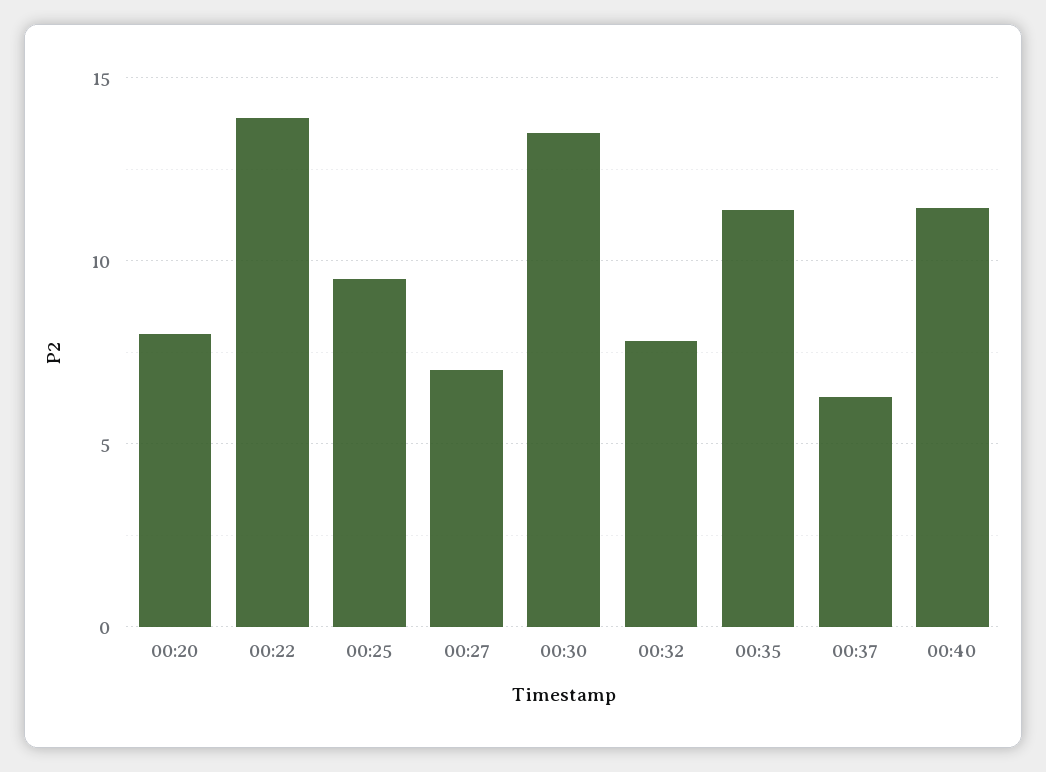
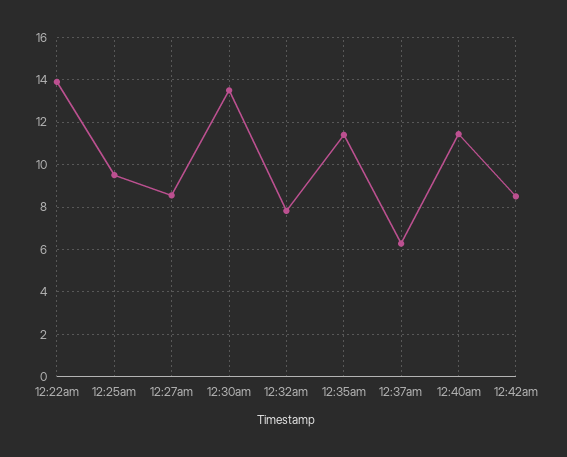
00:20: 8 -> none
00:27: 7 -> 8.5
12:42am: none -> 8.5

